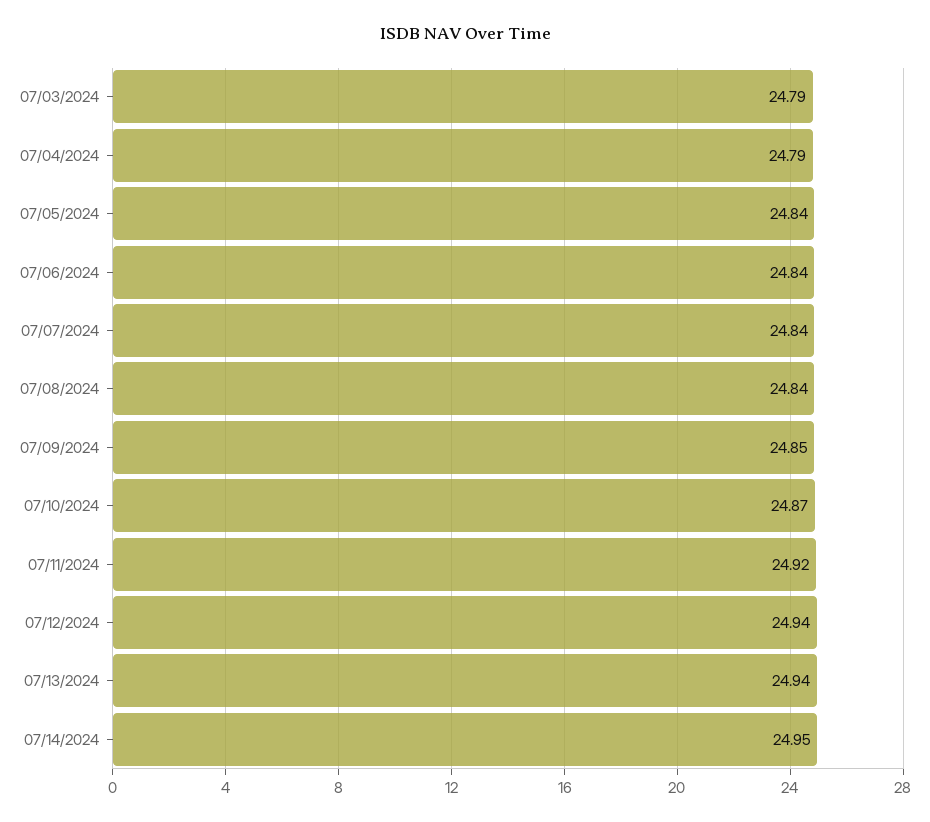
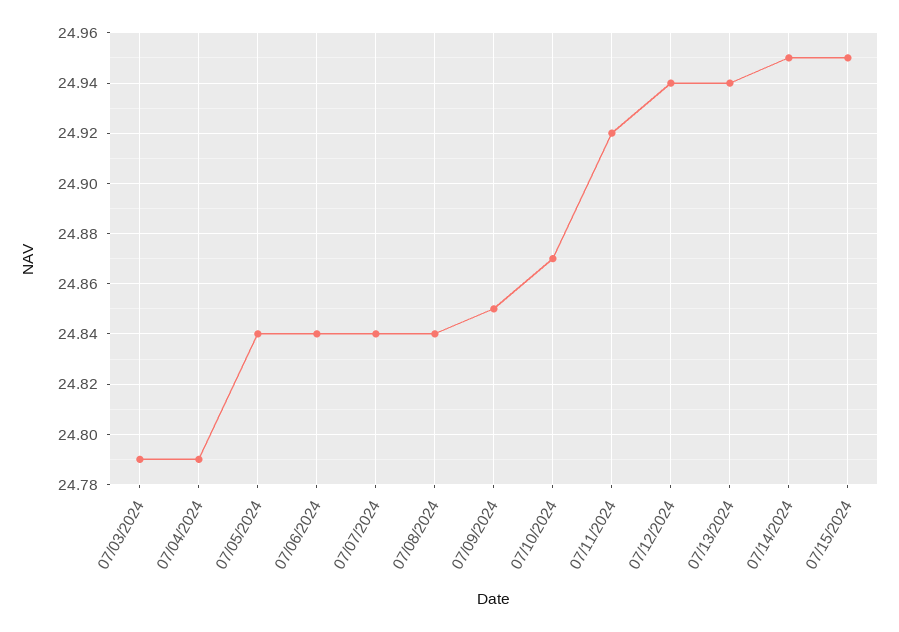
07/15/2024: none -> 24.95

